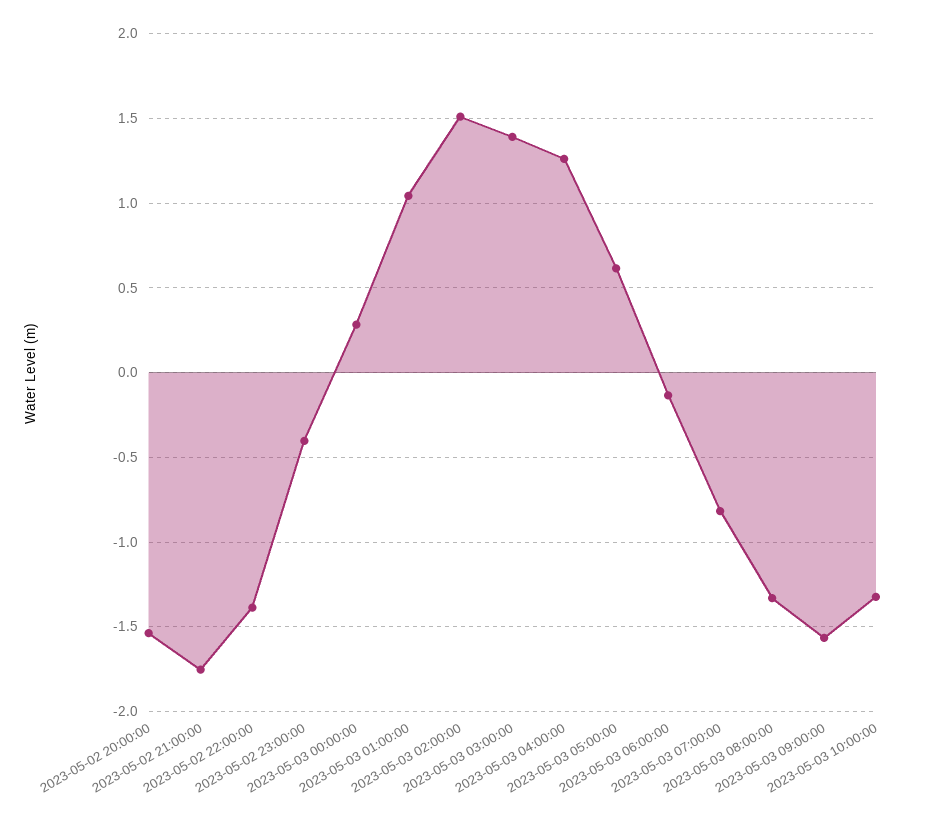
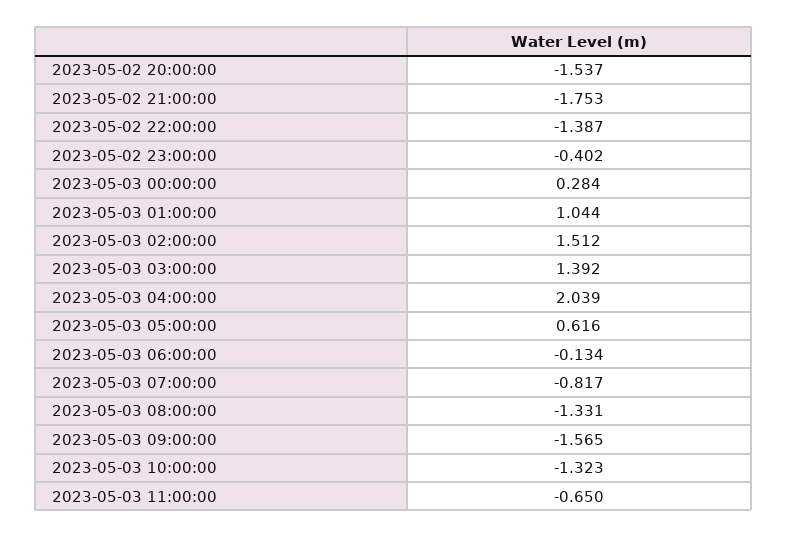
2023-05-03 04:00:00: 1.25 -> 2.039
2023-05-03 11:00:00: none -> -0.65

